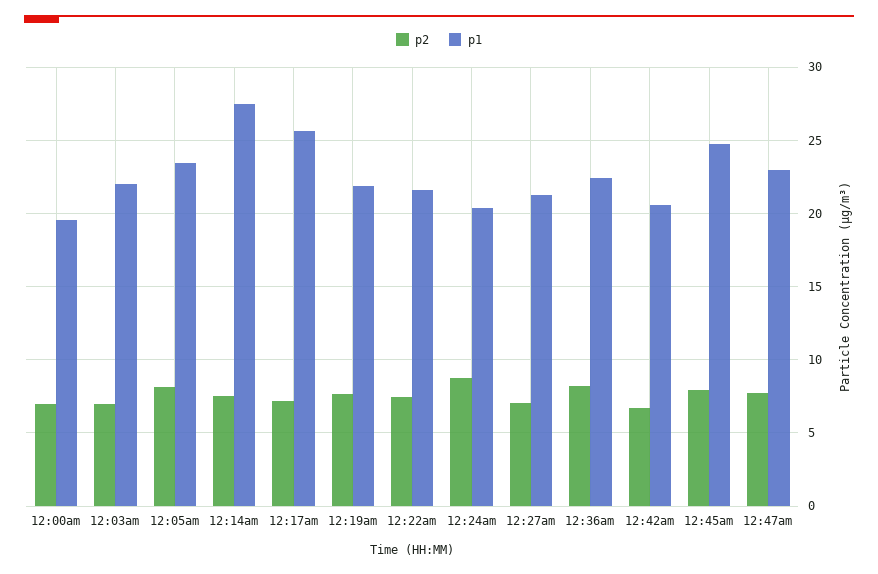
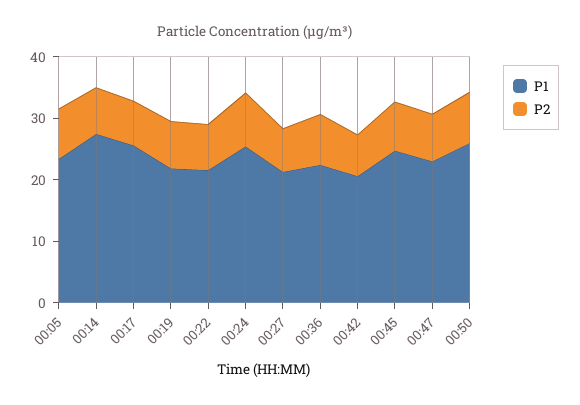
p2, 12:00am: 7 -> none
p1, 12:00am: 19.5 -> none
p2, 12:03am: 7 -> none
p1, 12:03am: 22 -> none
p1, 12:24am: 20.5 -> 26
p1, 00:50: none -> 26
p2, 00:50: none -> 8

